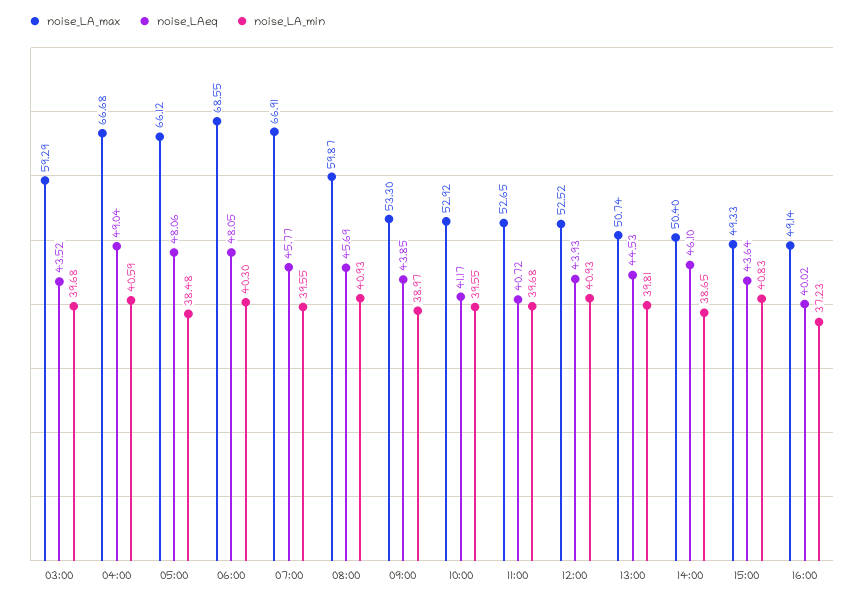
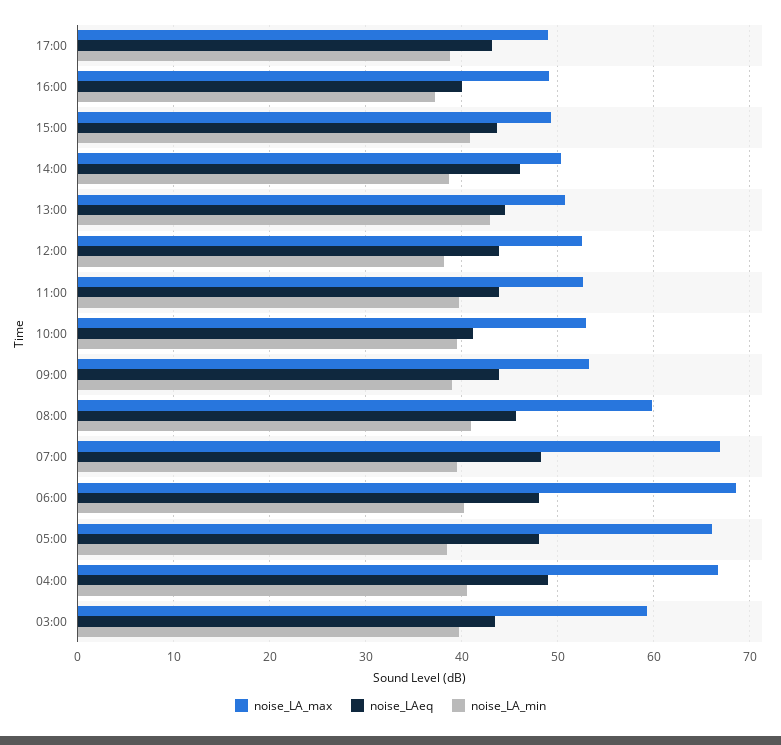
noise_LAeq, 07:00: 45.77 -> 48
noise_LAeq, 11:00: 40.72 -> 44
noise_LA_min, 12:00: 40.93 -> 38
noise_LA_min, 13:00: 39.81 -> 43
noise_LA_max, 17:00: none -> 49
noise_LAeq, 17:00: none -> 43
noise_LA_min, 17:00: none -> 39

